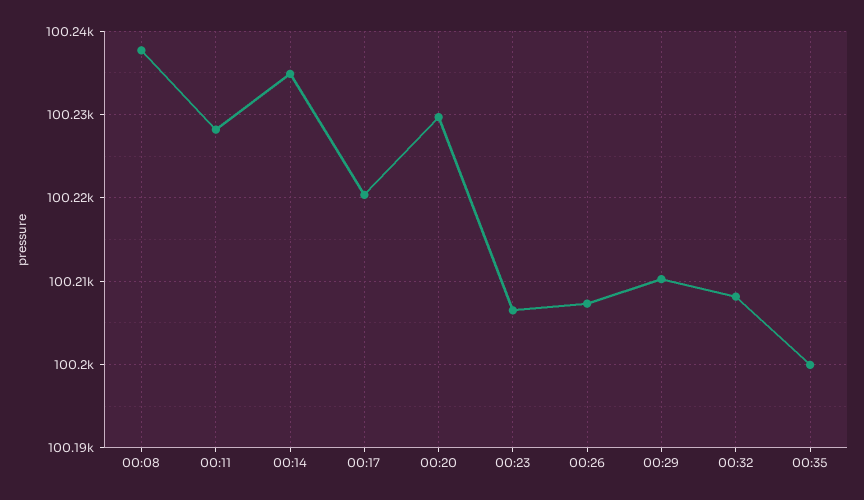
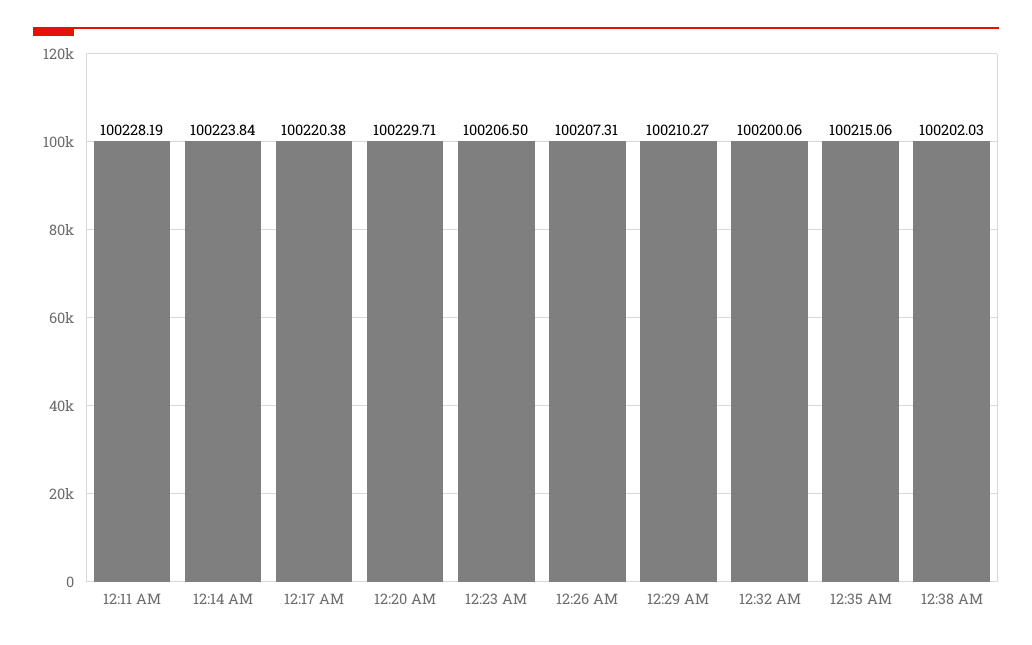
00:08: 100238 -> none
00:14: 100235 -> 100223.84
00:32: 100208 -> 100200.06
00:35: 100200 -> 100215.06
12:38 AM: none -> 100202.03

